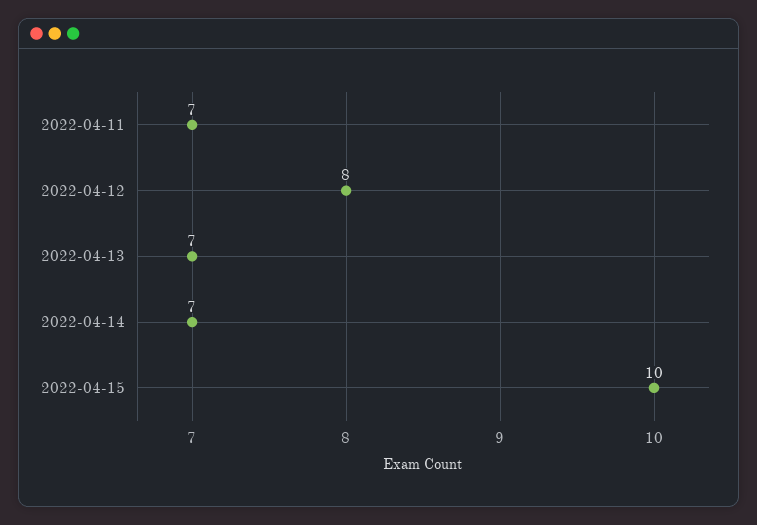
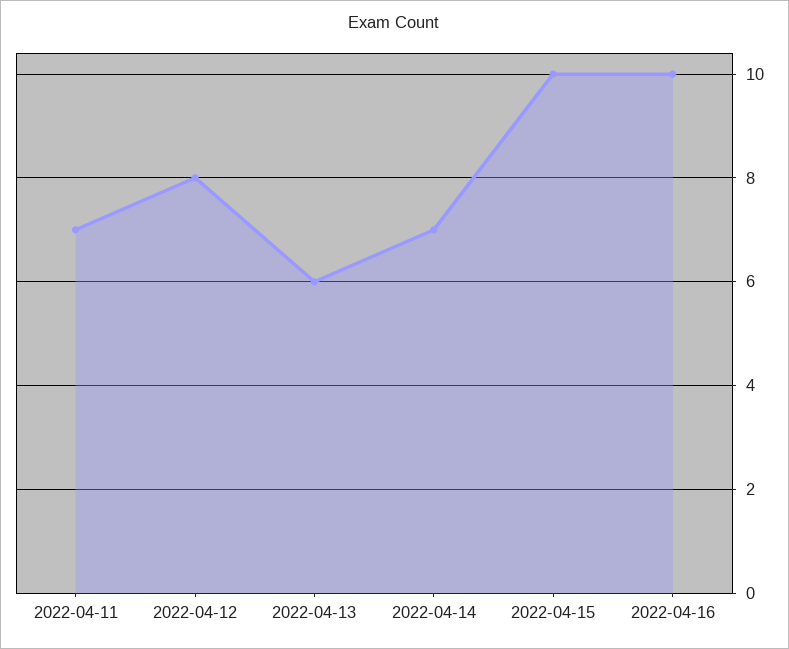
2022-04-13: 7 -> 6
2022-04-16: none -> 10

